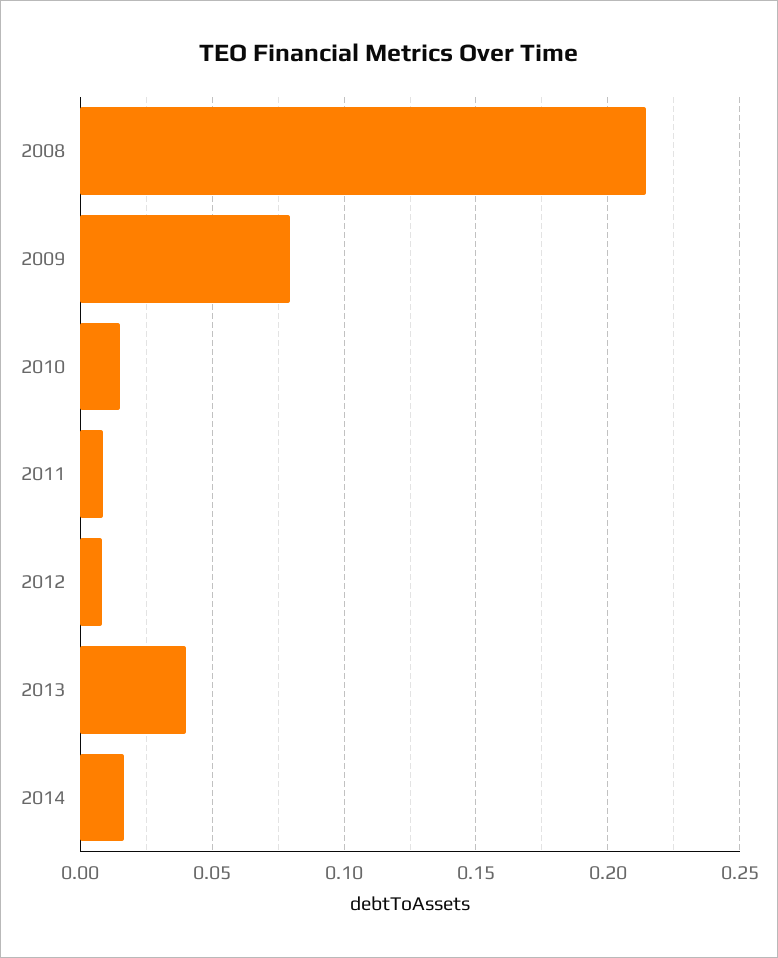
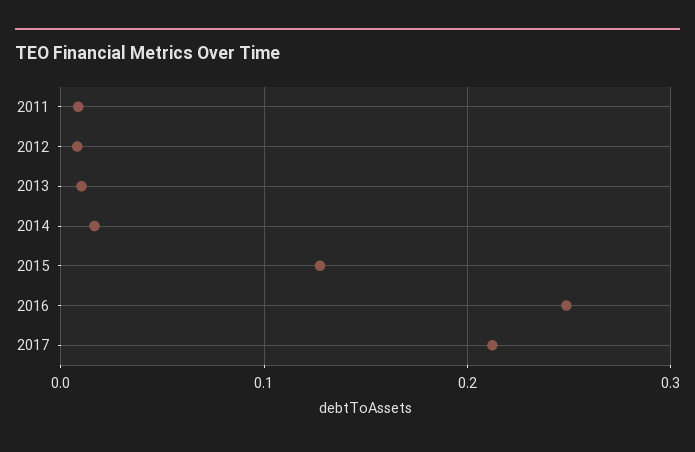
2008: 0.215 -> none
2009: 0.08 -> none
2010: 0.015 -> none
2013: 0.04 -> 0.01
2015: none -> 0.13
2016: none -> 0.25
2017: none -> 0.21

